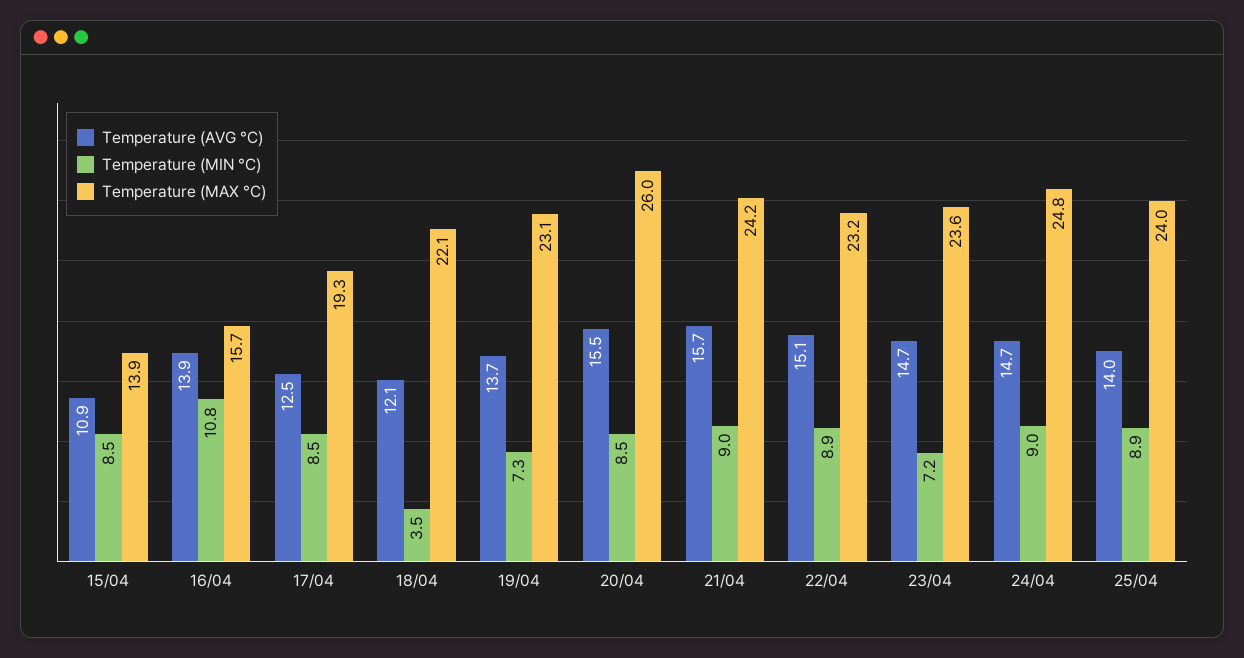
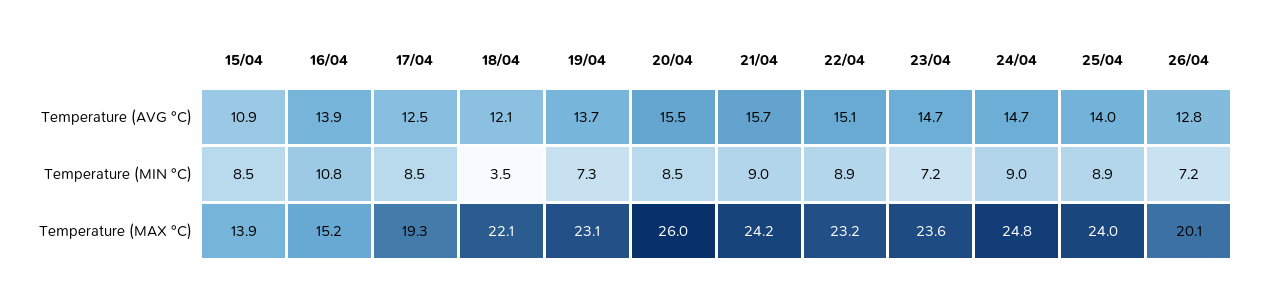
Temperature (MAX °C), 16/04: 15.7 -> 15.2
Temperature (AVG °C), 26/04: none -> 12.8
Temperature (MIN °C), 26/04: none -> 7.2
Temperature (MAX °C), 26/04: none -> 20.1

